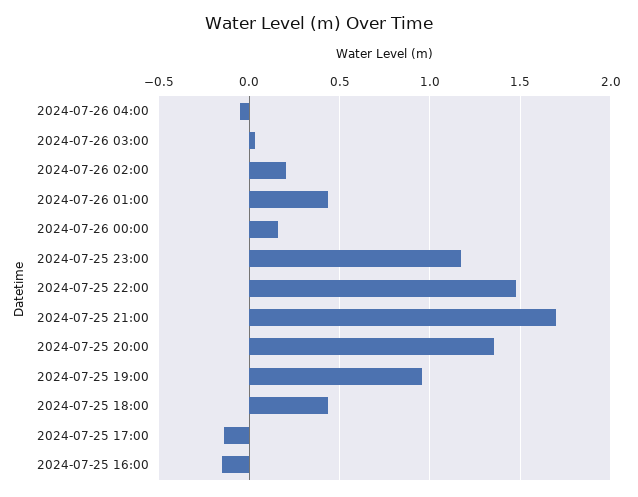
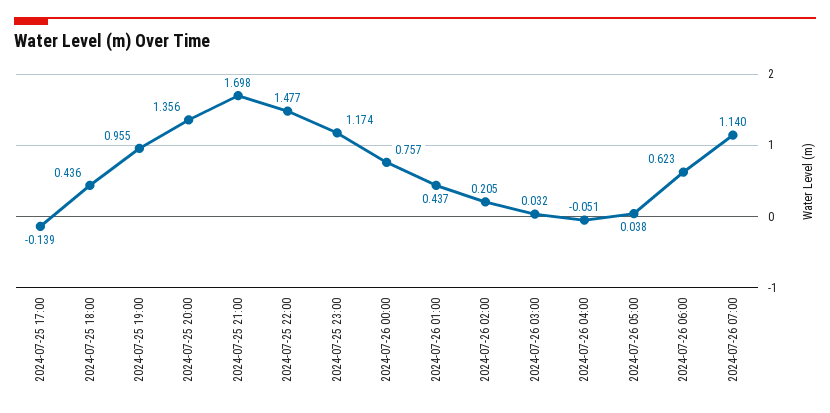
2024-07-26 00:00: 0.15 -> 0.757
2024-07-25 16:00: -0.15 -> none
2024-07-26 05:00: none -> 0.038
2024-07-26 06:00: none -> 0.623
2024-07-26 07:00: none -> 1.14

